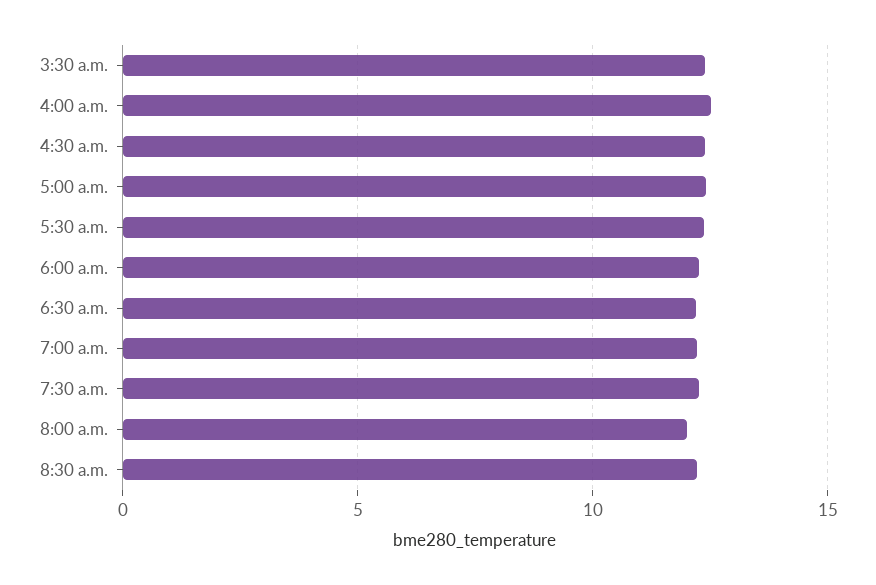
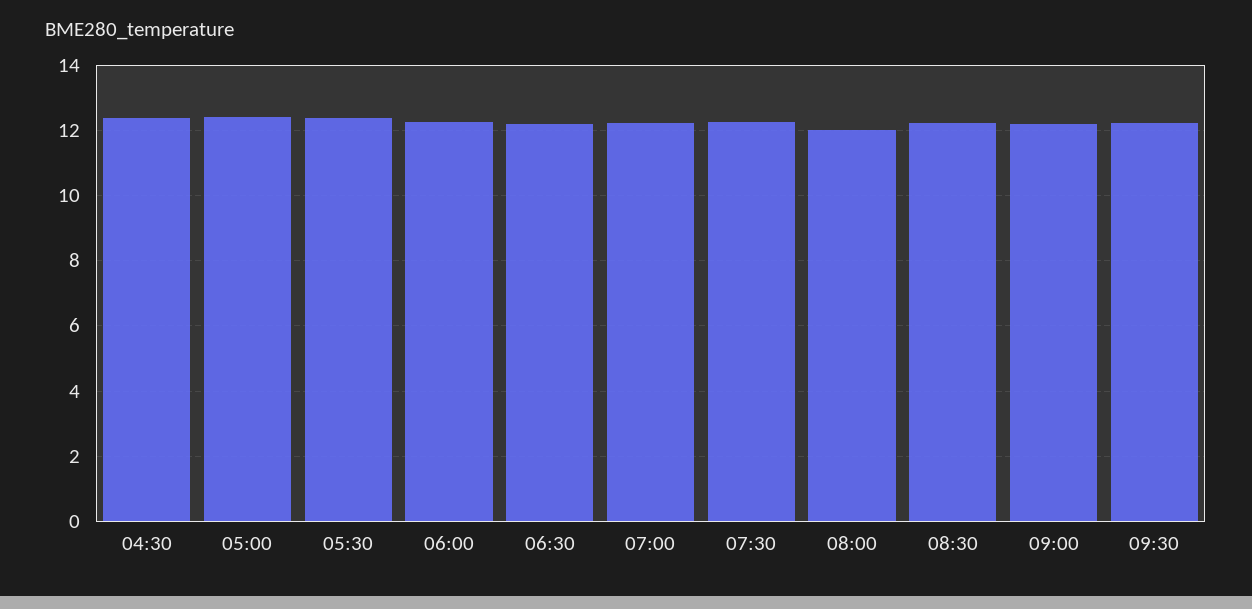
3:30 a.m.: 12.5 -> none
4:00 a.m.: 12.5 -> none
09:00: none -> 12.2
09:30: none -> 12.2

